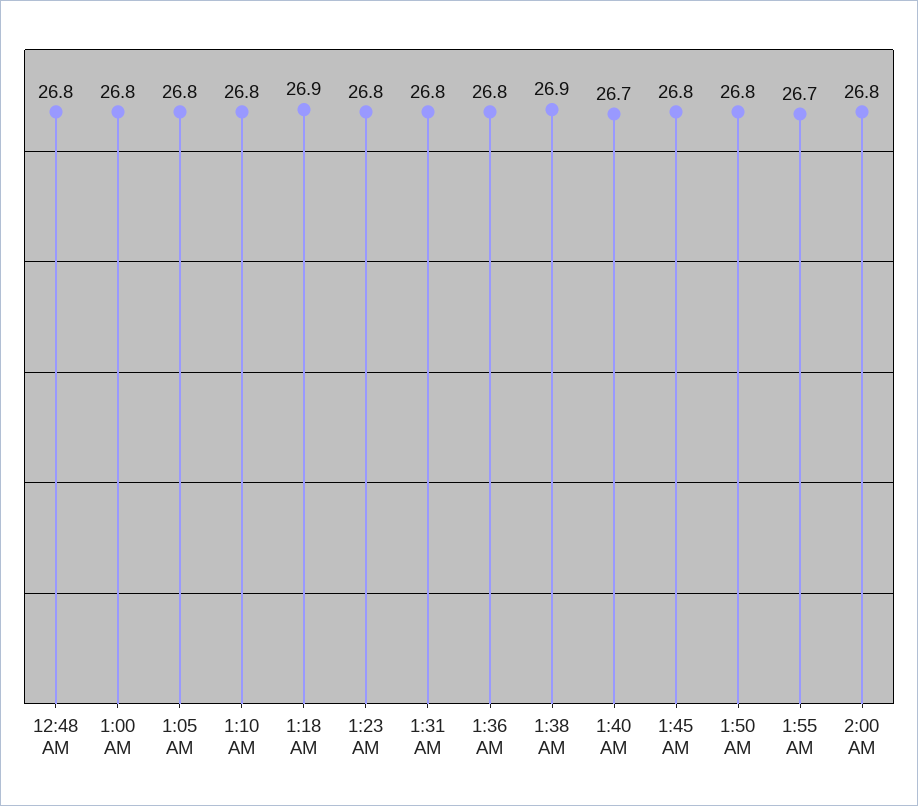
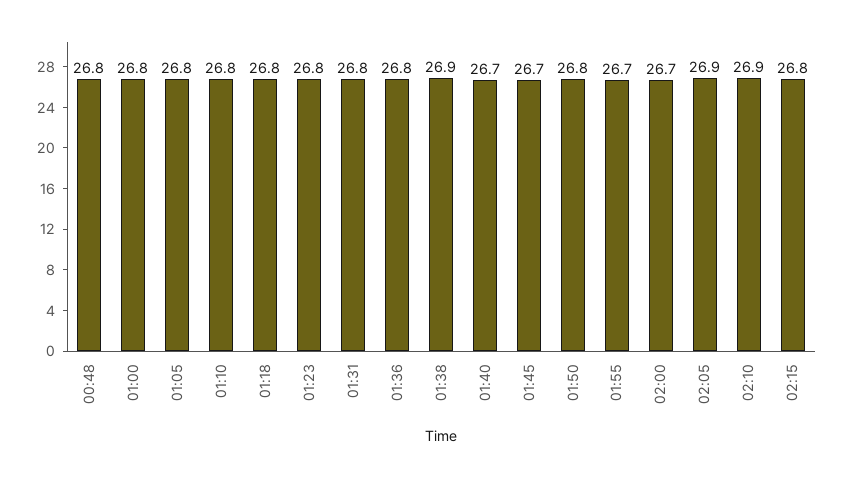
1:18 AM: 26.9 -> 26.8
1:45 AM: 26.8 -> 26.7
2:00 AM: 26.8 -> 26.7
02:05: none -> 26.9
02:10: none -> 26.9
02:15: none -> 26.8

